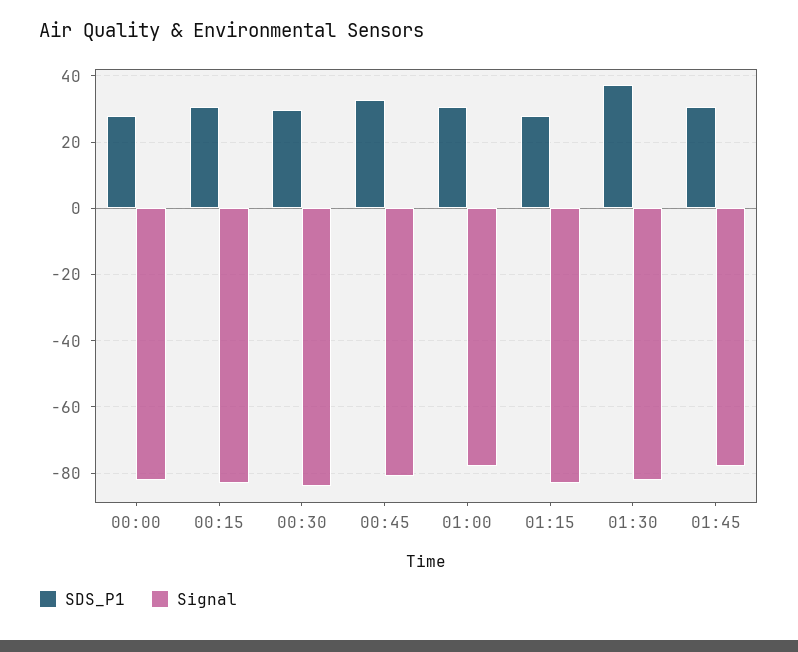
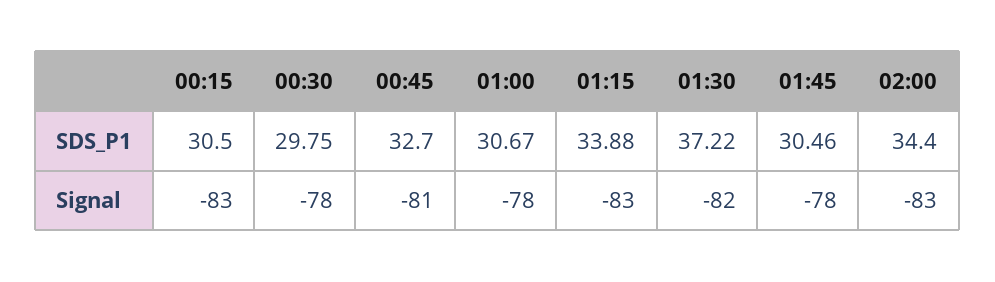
SDS_P1, 00:00: 28 -> none
Signal, 00:00: -82 -> none
Signal, 00:30: -84 -> -78
SDS_P1, 01:15: 28 -> 33.88
SDS_P1, 02:00: none -> 34.4
Signal, 02:00: none -> -83

